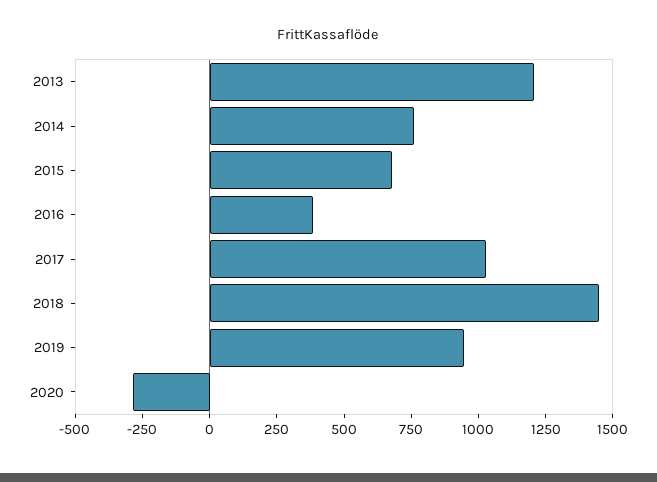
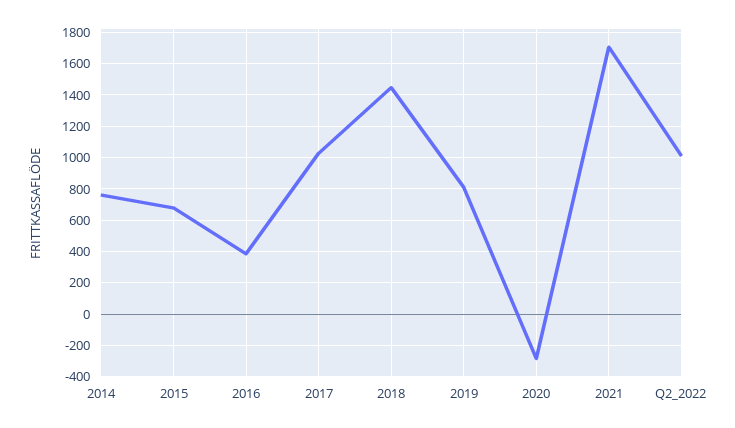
2013: 1200 -> none
2019: 950 -> 800
2021: none -> 1700
Q2_2022: none -> 1000

